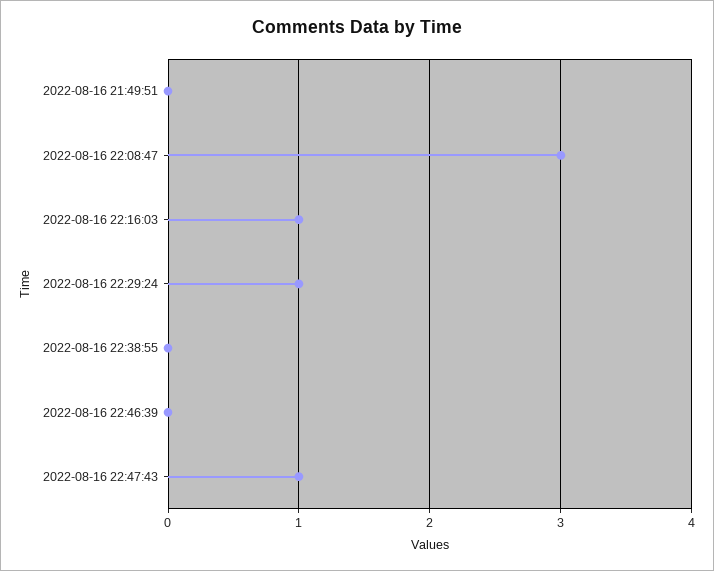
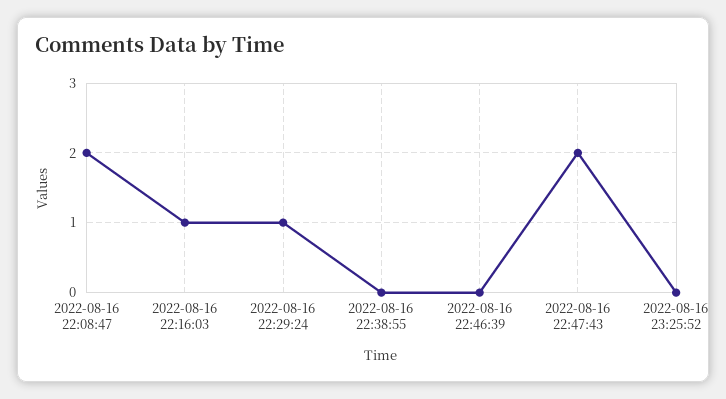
2022-08-16 21:49:51: 0 -> none
2022-08-16 22:08:47: 3 -> 2
2022-08-16 22:47:43: 1 -> 2
2022-08-16 23:25:52: none -> 0

